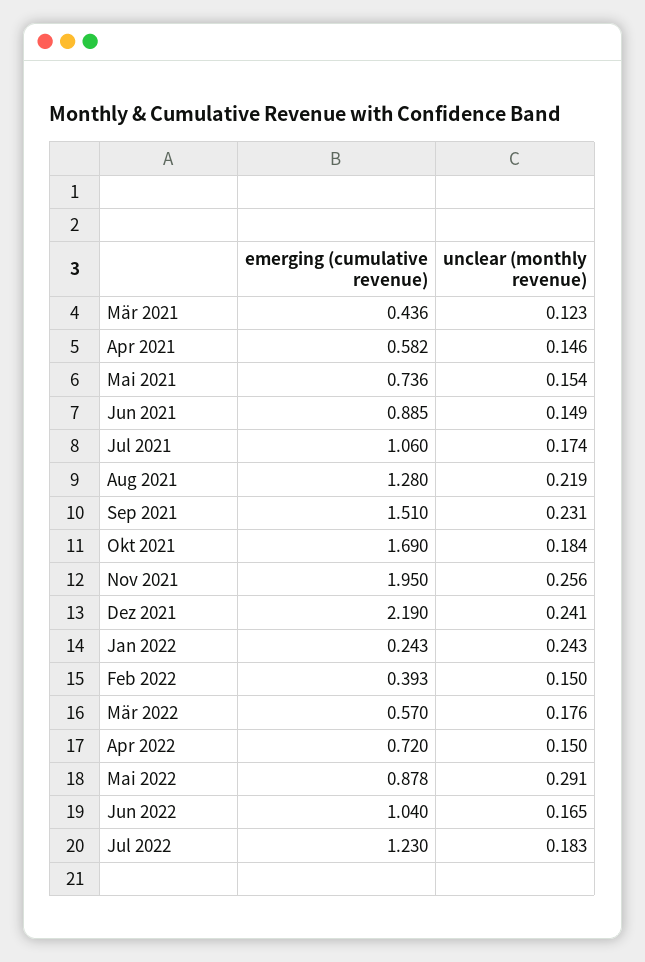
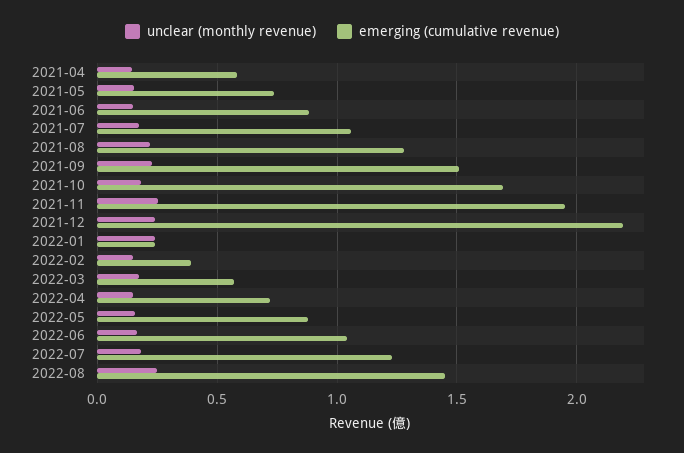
emerging (cumulative revenue), Mär 2021: 0.436 -> none
unclear (monthly revenue), Mär 2021: 0.123 -> none
unclear (monthly revenue), Mai 2022: 0.291 -> 0.15
unclear (monthly revenue), 2022-08: none -> 0.25
emerging (cumulative revenue), 2022-08: none -> 1.45

